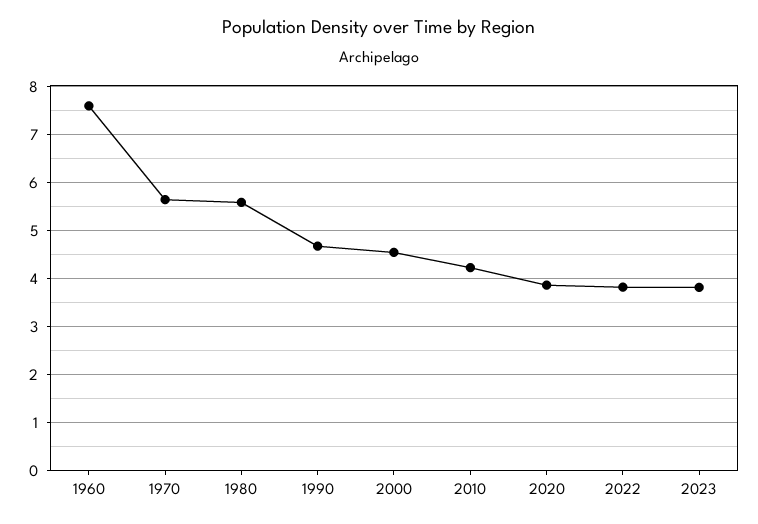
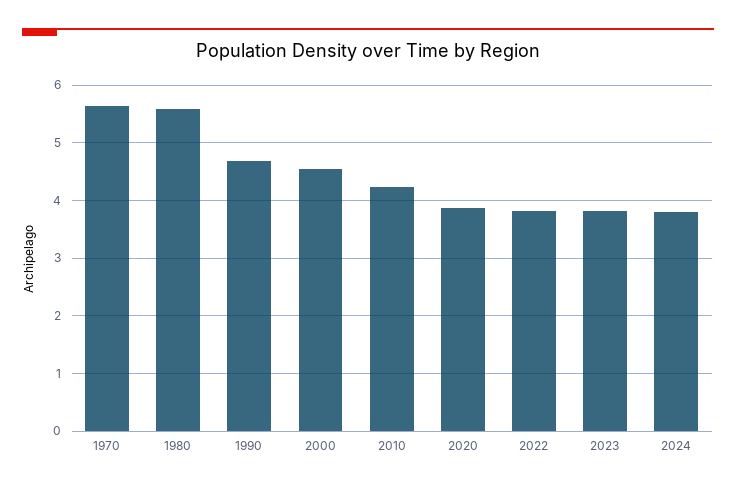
1960: 7.6 -> none
2024: none -> 3.8

